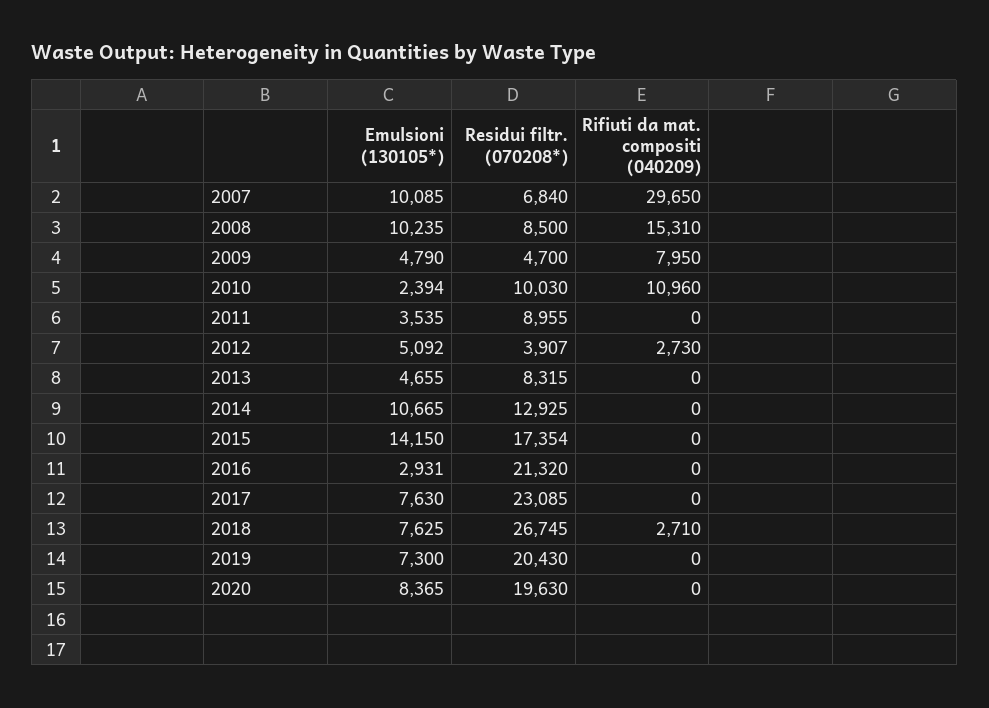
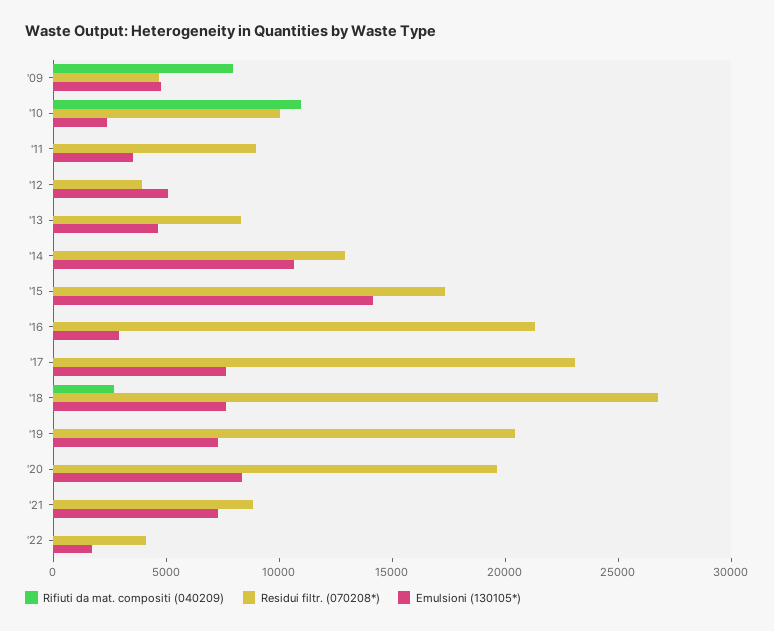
Emulsioni (130105*), 2007: 10085 -> none
Residui filtr. (070208*), 2007: 6840 -> none
Rifiuti da mat. compositi (040209), 2007: 29650 -> none
Emulsioni (130105*), 2008: 10235 -> none
Residui filtr. (070208*), 2008: 8500 -> none
Rifiuti da mat. compositi (040209), 2008: 15310 -> none
Rifiuti da mat. compositi (040209), 2012: 2730 -> 0
Rifiuti da mat. compositi (040209), '21: none -> 0
Residui filtr. (070208*), '21: none -> 9000
Emulsioni (130105*), '21: none -> 7000
Rifiuti da mat. compositi (040209), '22: none -> 0
Residui filtr. (070208*), '22: none -> 4000
Emulsioni (130105*), '22: none -> 2000

